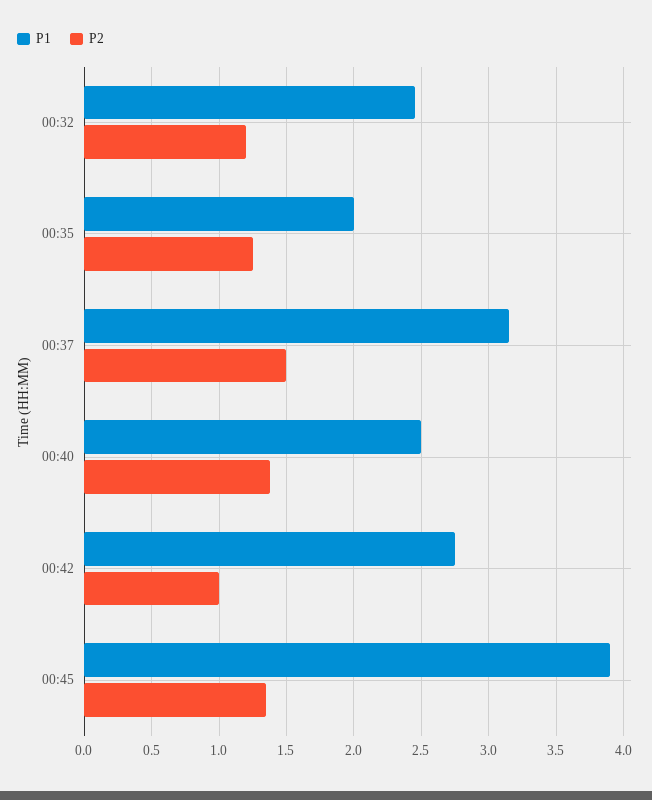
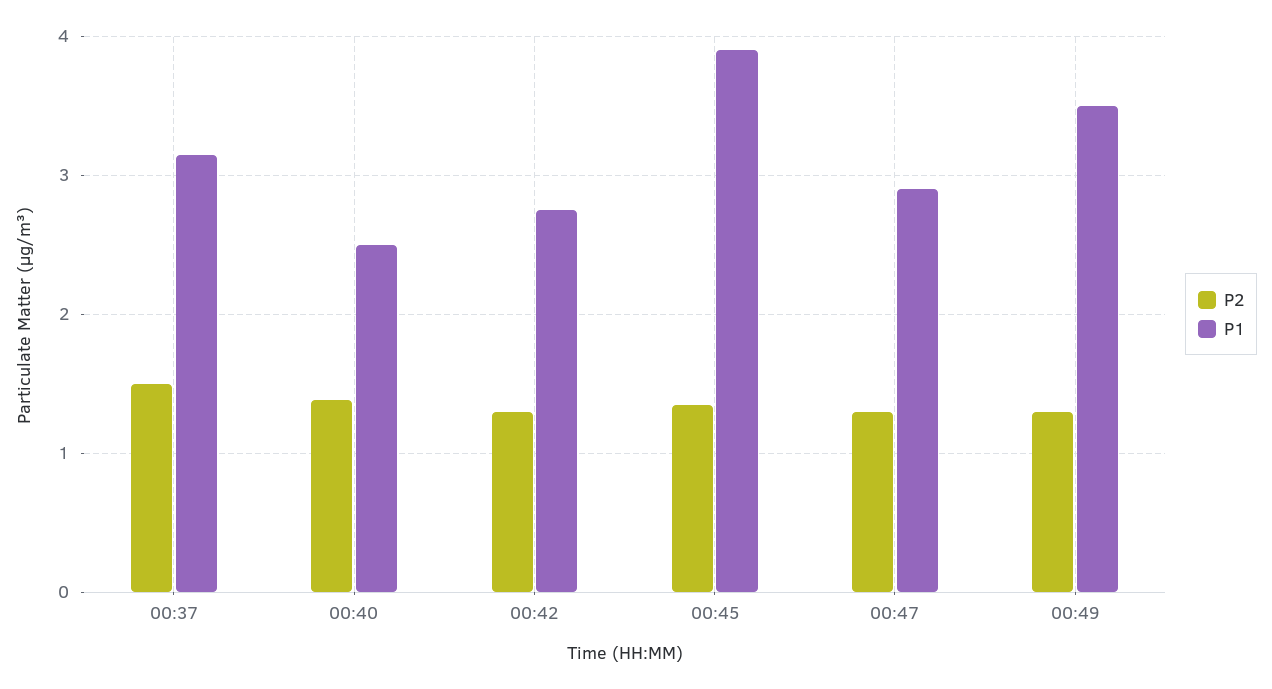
P1, 00:32: 2.45 -> none
P2, 00:32: 1.2 -> none
P1, 00:35: 2 -> none
P2, 00:35: 1.25 -> none
P2, 00:42: 1 -> 1.3
P2, 00:47: none -> 1.3
P1, 00:47: none -> 2.9
P2, 00:49: none -> 1.3
P1, 00:49: none -> 3.5

